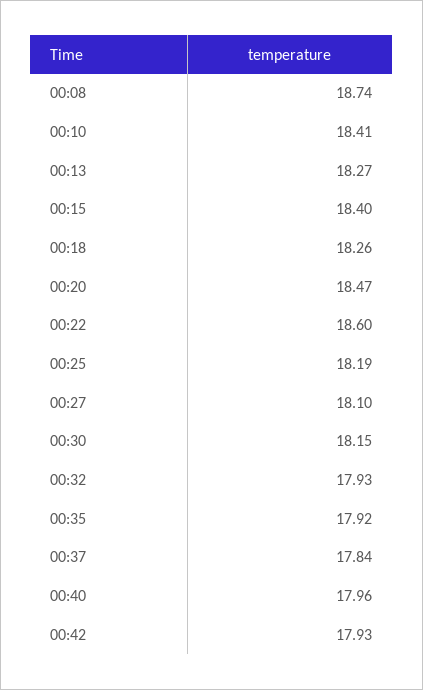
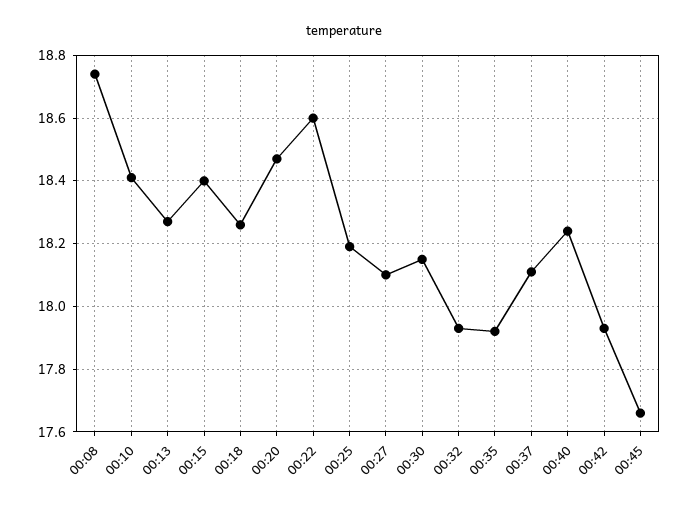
00:37: 17.84 -> 18.1
00:40: 17.96 -> 18.25
00:45: none -> 17.65

